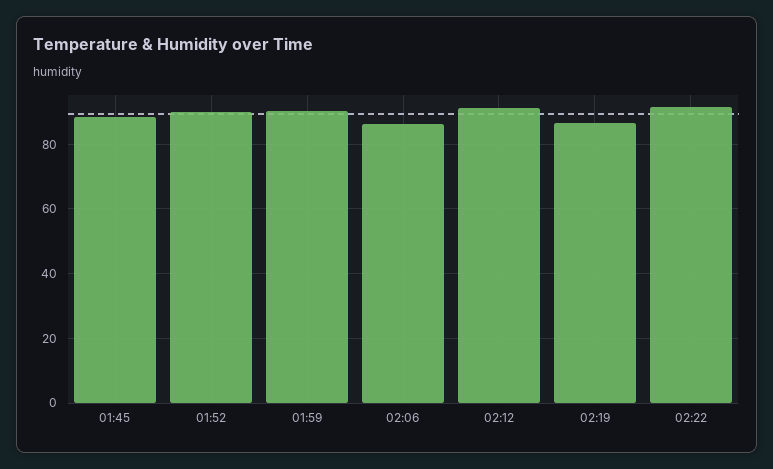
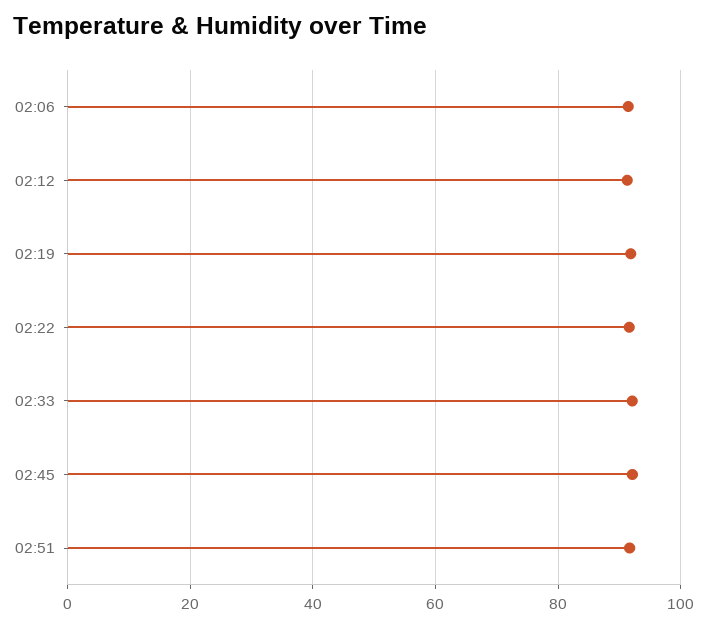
01:45: 88 -> none
01:52: 90 -> none
01:59: 90 -> none
02:06: 86 -> 92
02:19: 86 -> 92
02:33: none -> 92
02:45: none -> 92
02:51: none -> 92

